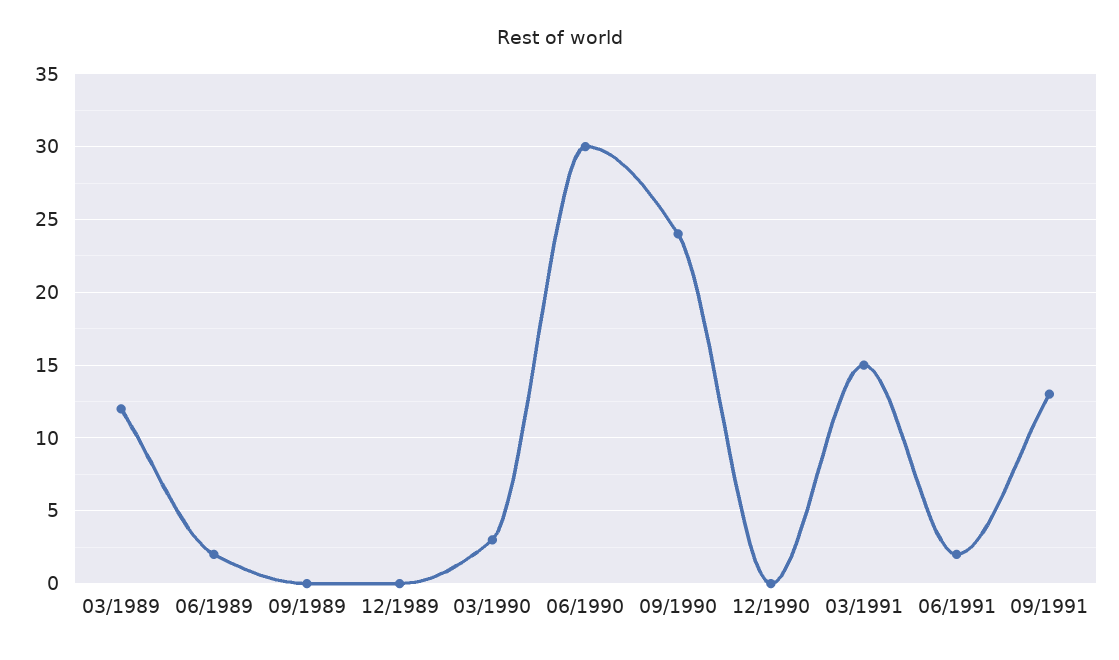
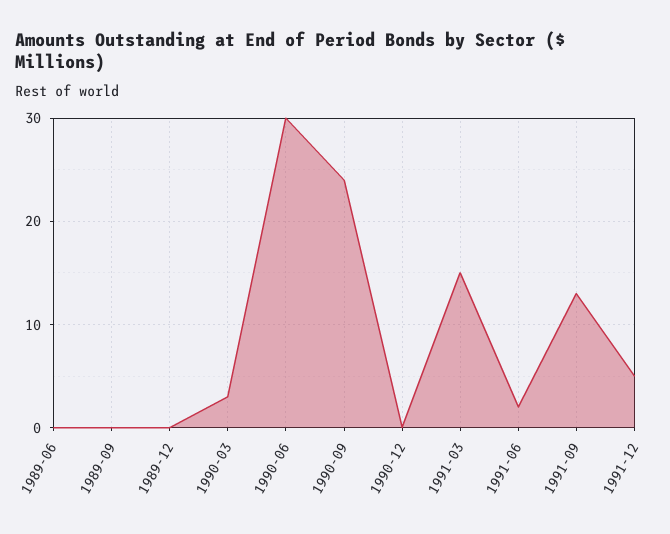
03/1989: 12 -> none
06/1989: 2 -> 0
1991-12: none -> 5

